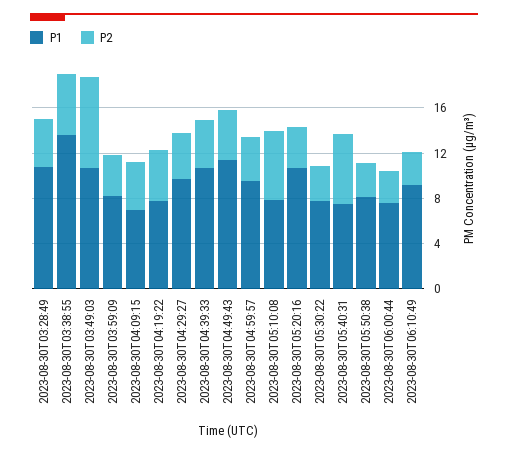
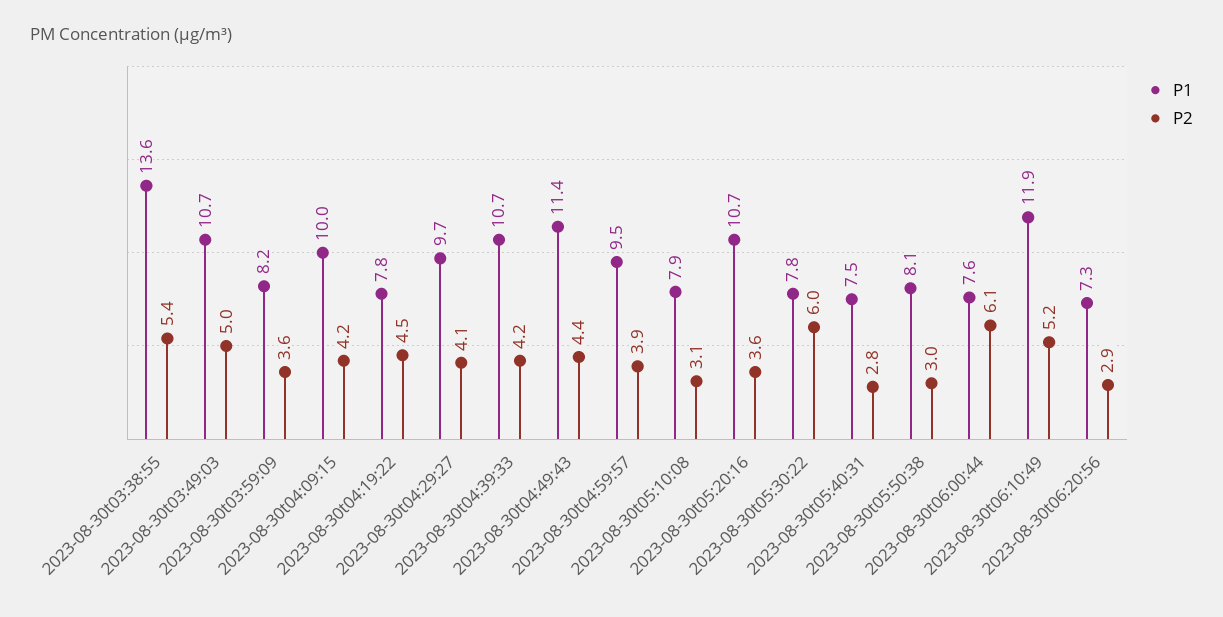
P1, 2023-08-30T03:28:49: 11 -> none
P2, 2023-08-30T03:28:49: 4 -> none
P2, 2023-08-30T03:49:03: 8 -> 5
P1, 2023-08-30T04:09:15: 7 -> 10
P2, 2023-08-30T05:10:08: 6 -> 3.1
P2, 2023-08-30T05:30:22: 3 -> 6
P2, 2023-08-30T05:40:31: 6 -> 2.8
P2, 2023-08-30T06:00:44: 3 -> 6.1
P1, 2023-08-30T06:10:49: 9 -> 11.9
P2, 2023-08-30T06:10:49: 3 -> 5.2
P1, 2023-08-30t06:20:56: none -> 7.3
P2, 2023-08-30t06:20:56: none -> 2.9

